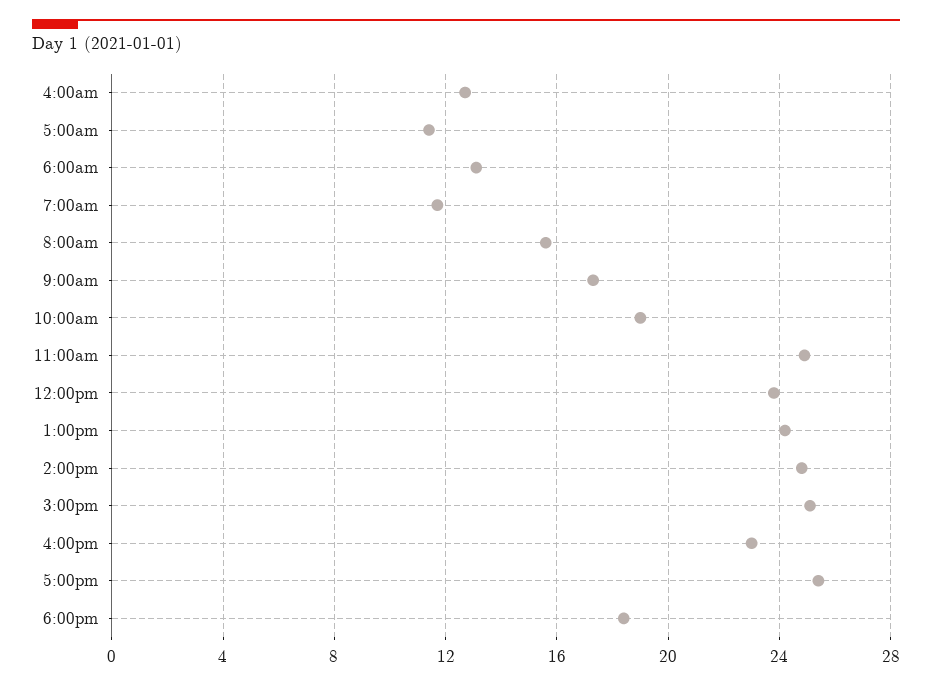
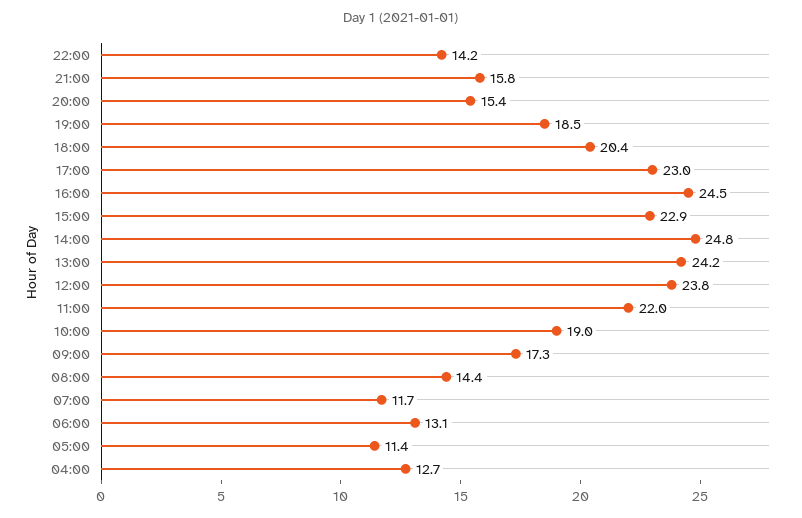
8:00am: 15.5 -> 14.4
11:00am: 25 -> 22
3:00pm: 25 -> 22.9
4:00pm: 23 -> 24.5
5:00pm: 25.5 -> 23
6:00pm: 18.5 -> 20.4
22:00: none -> 14.2
21:00: none -> 15.8
20:00: none -> 15.4
19:00: none -> 18.5

